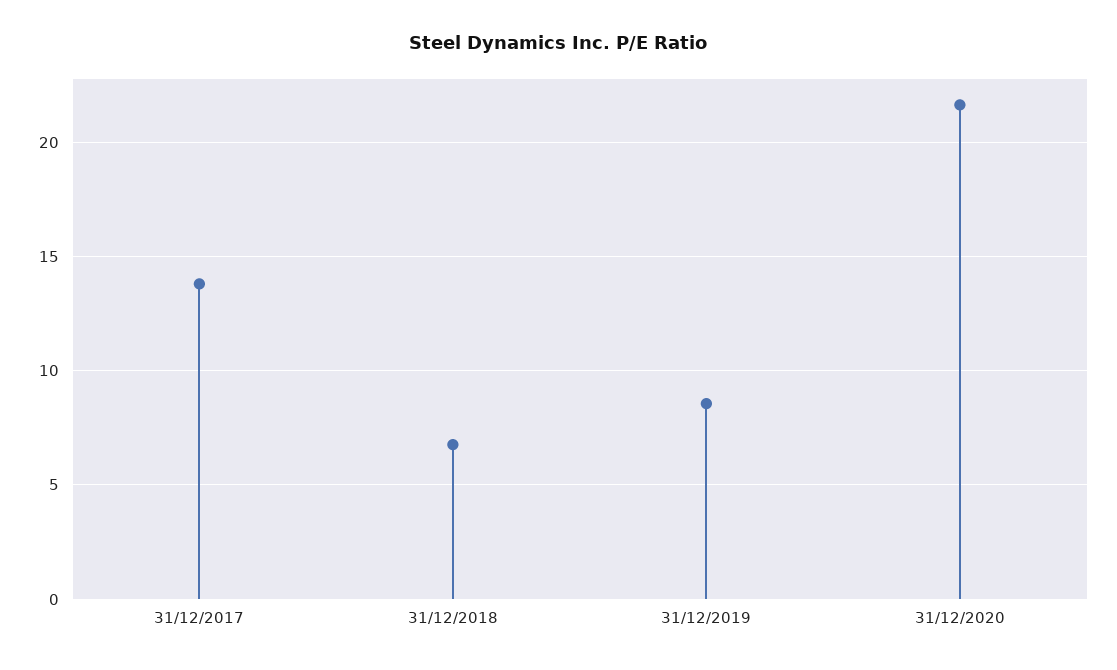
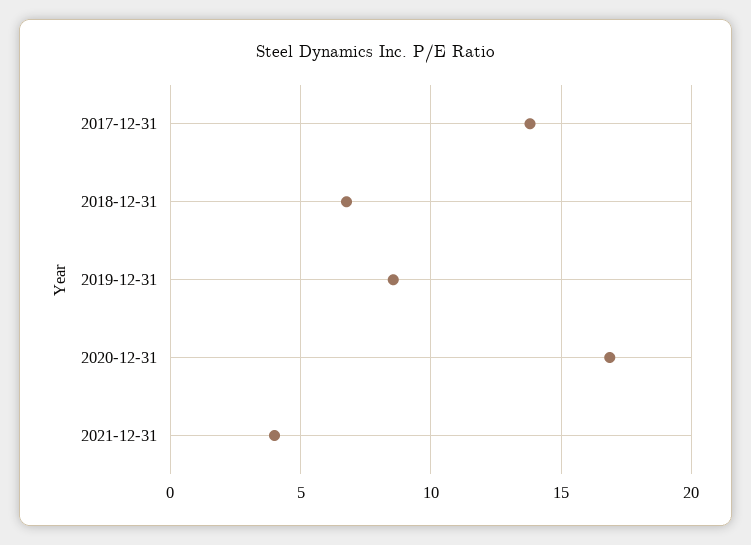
31/12/2020: 21.5 -> 17
2021-12-31: none -> 4

